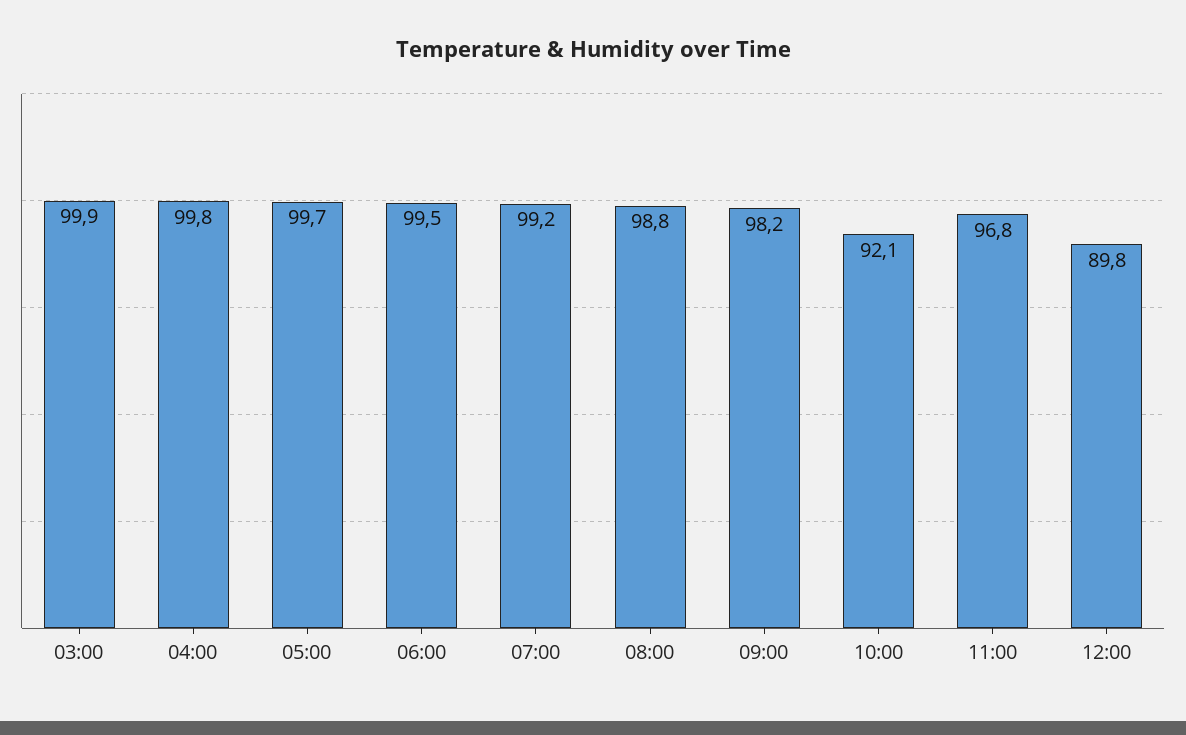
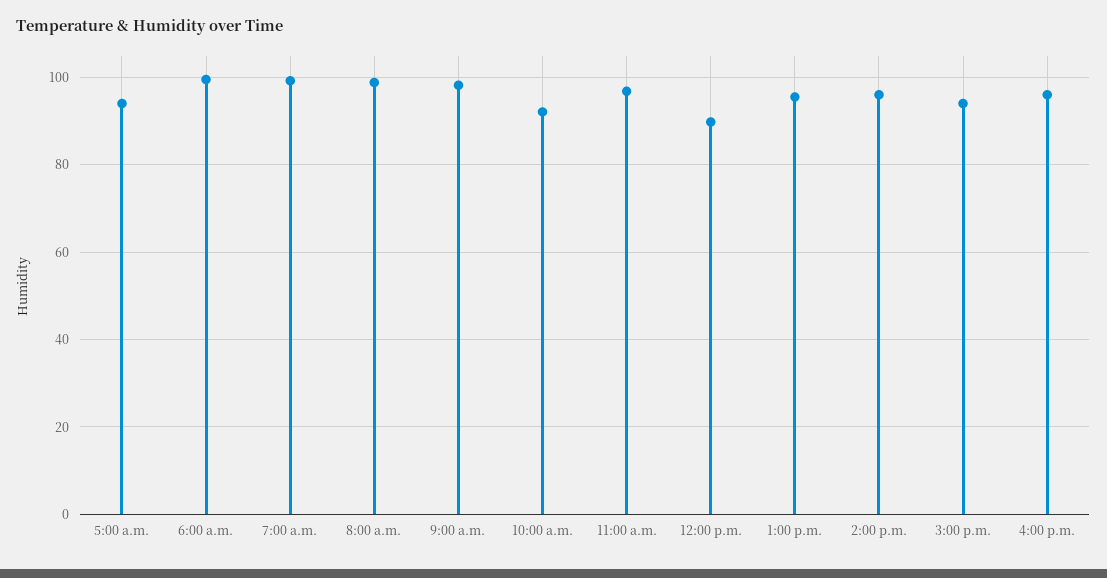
03:00: 99.9 -> none
04:00: 99.8 -> none
05:00: 99.7 -> 94
1:00 p.m.: none -> 96
2:00 p.m.: none -> 96
3:00 p.m.: none -> 94
4:00 p.m.: none -> 96

